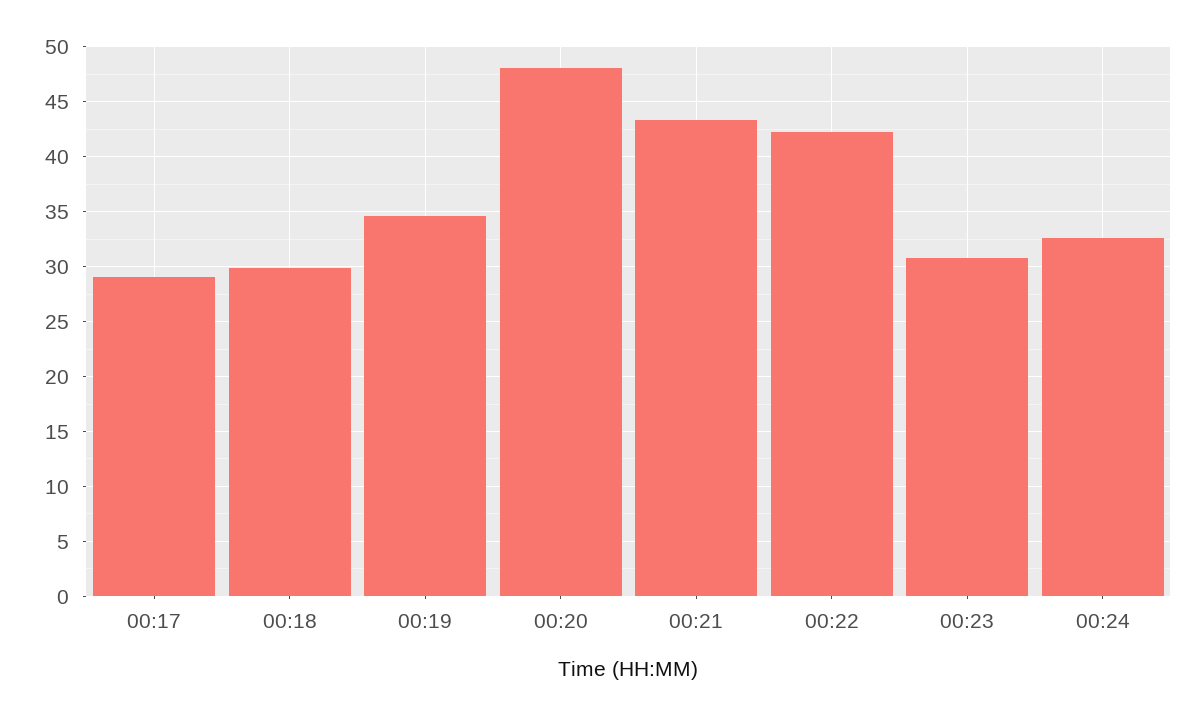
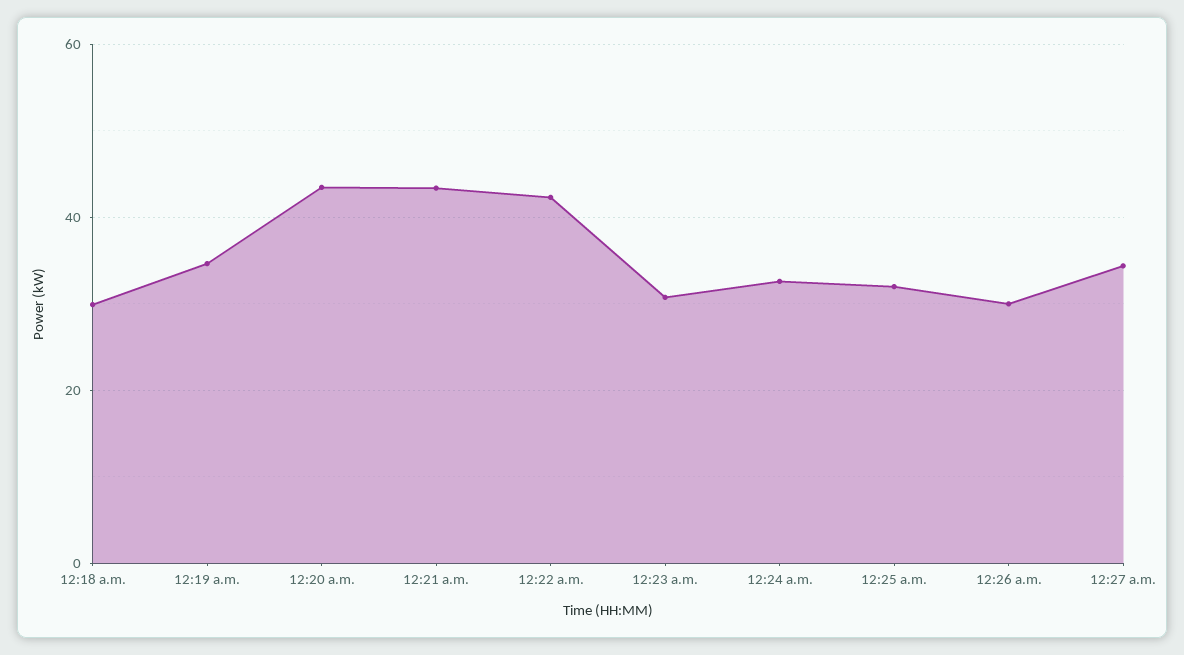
00:17: 29 -> none
00:20: 48 -> 44
12:25 a.m.: none -> 32
12:26 a.m.: none -> 30
12:27 a.m.: none -> 34

